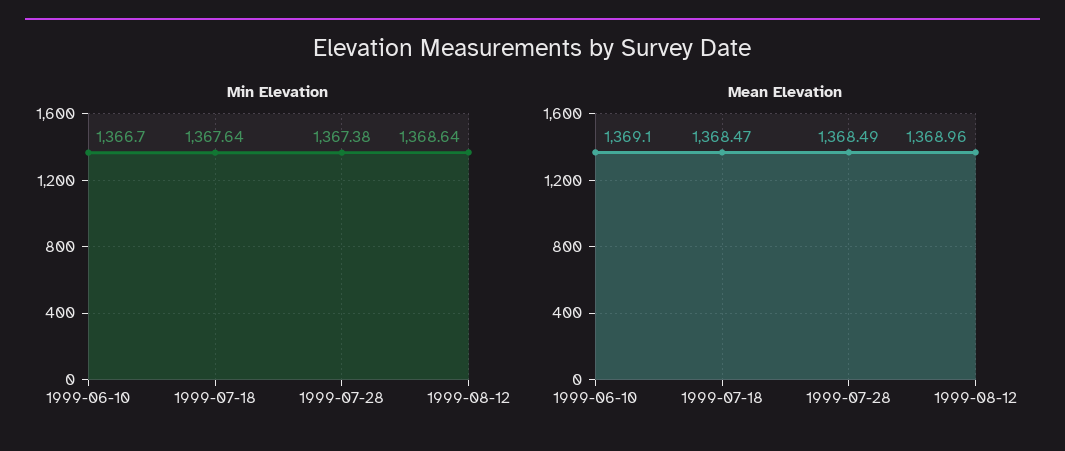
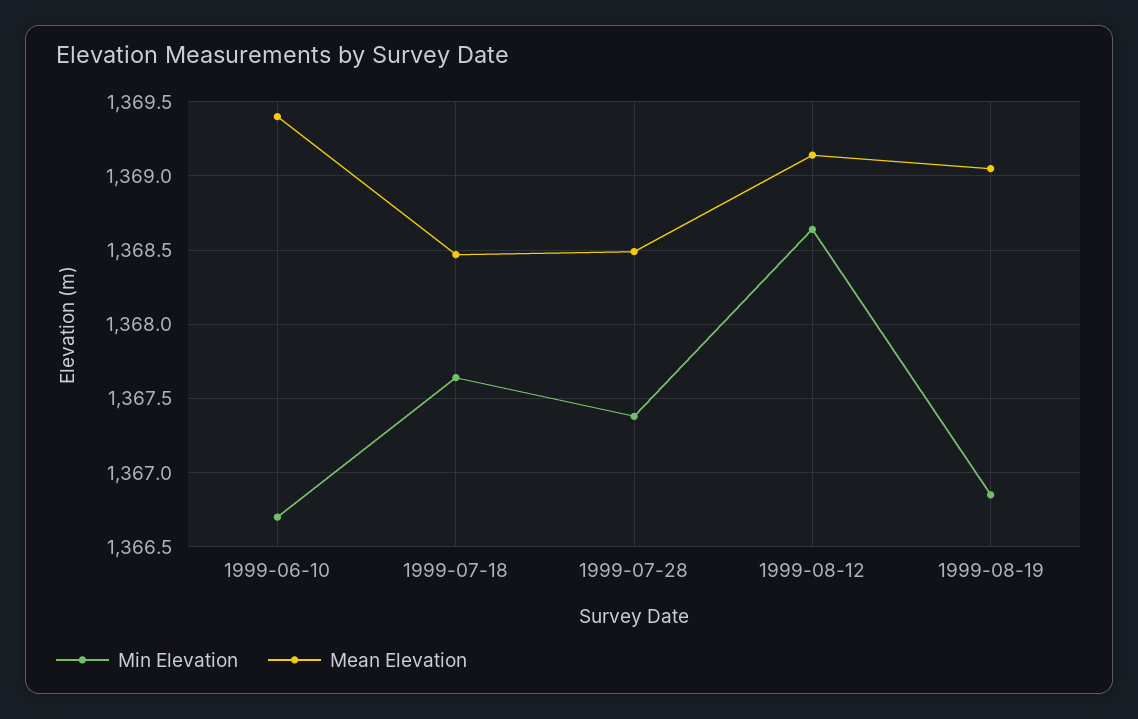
Mean Elevation, 1999-06-10: 1369.1 -> 1369.4
Mean Elevation, 1999-08-12: 1368.96 -> 1369.15
Min Elevation, 1999-08-19: none -> 1366.85
Mean Elevation, 1999-08-19: none -> 1369.05

